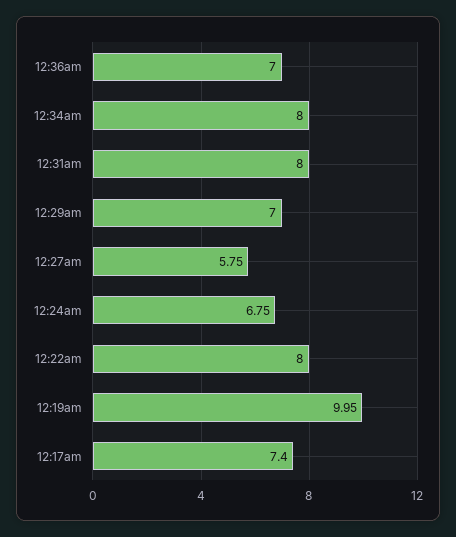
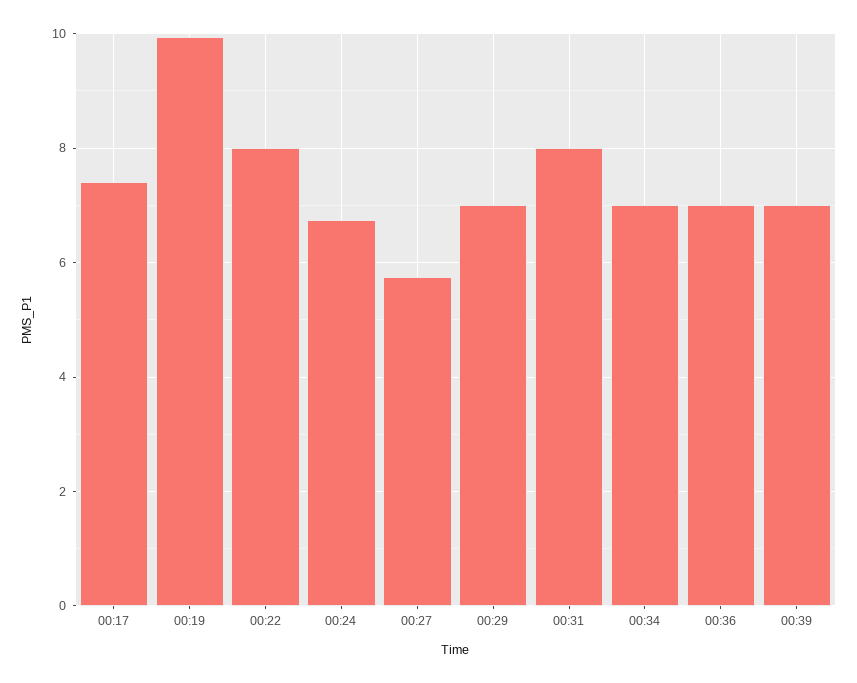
12:34am: 8 -> 7
00:39: none -> 7

